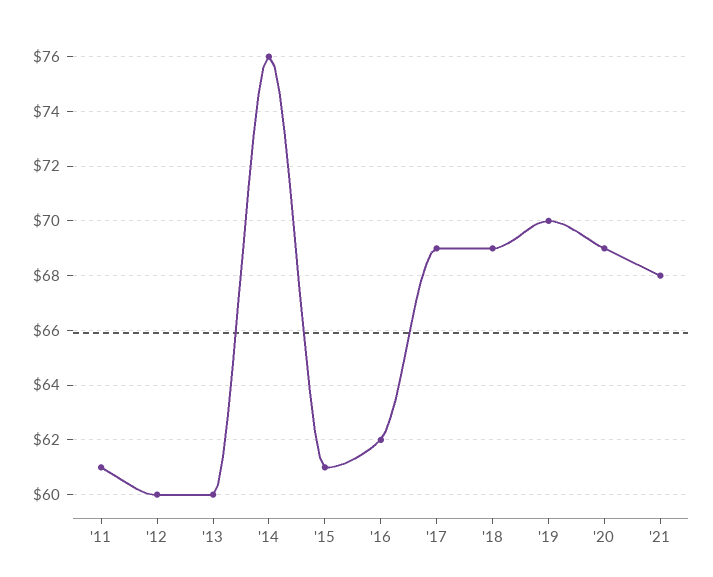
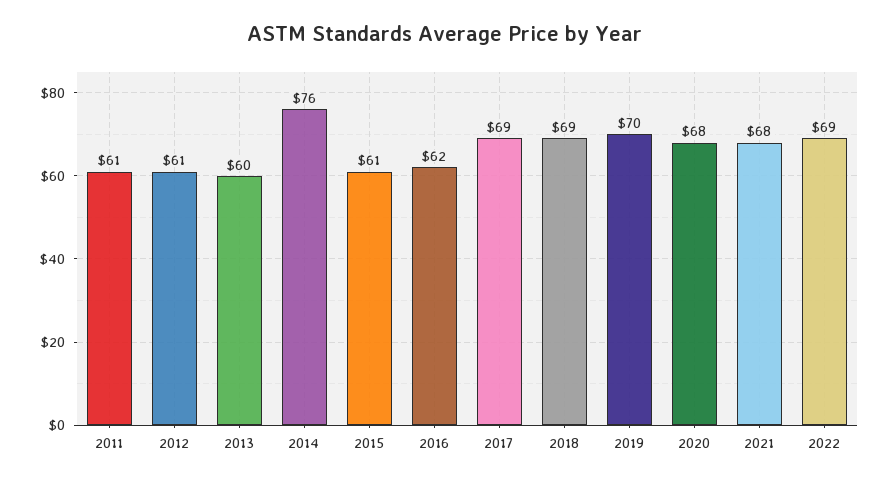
'12: 60 -> 61
'20: 69 -> 68
2022: none -> 69

